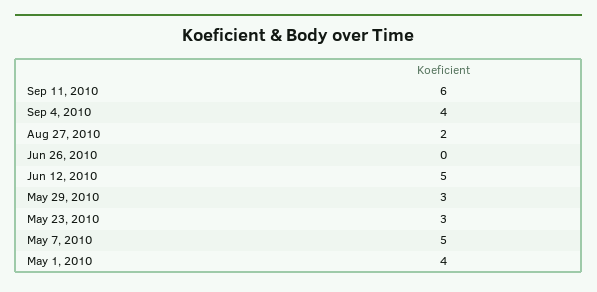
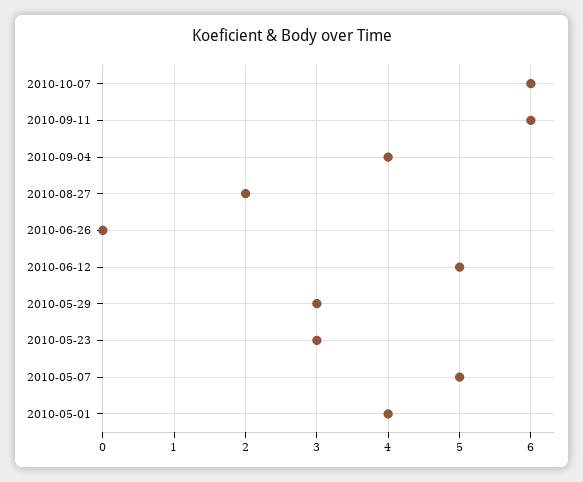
2010-10-07: none -> 6

